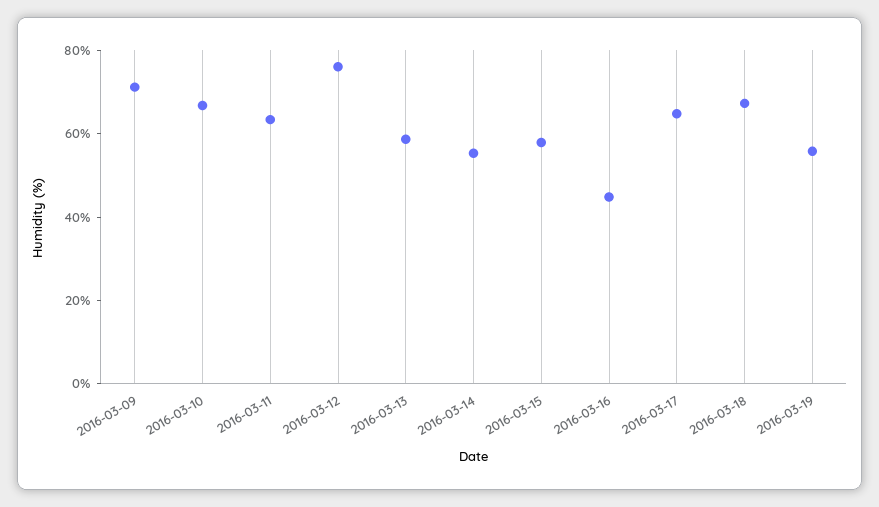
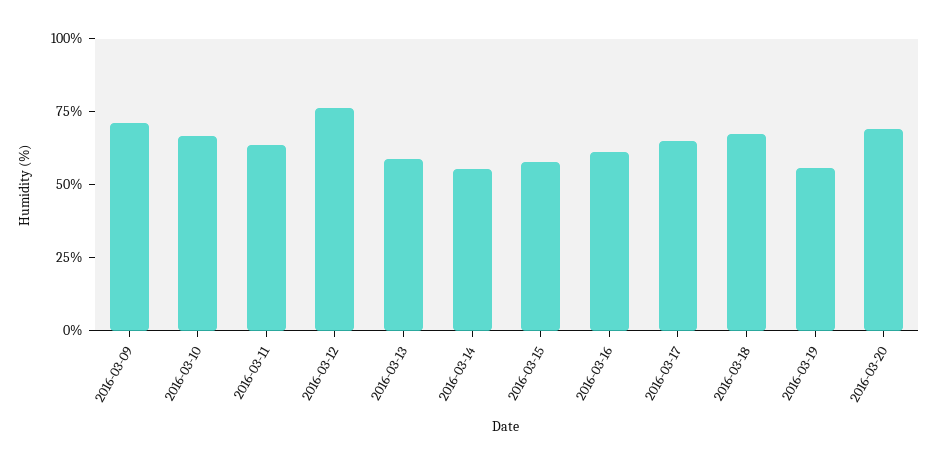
2016-03-16: 45 -> 60
2016-03-20: none -> 70

